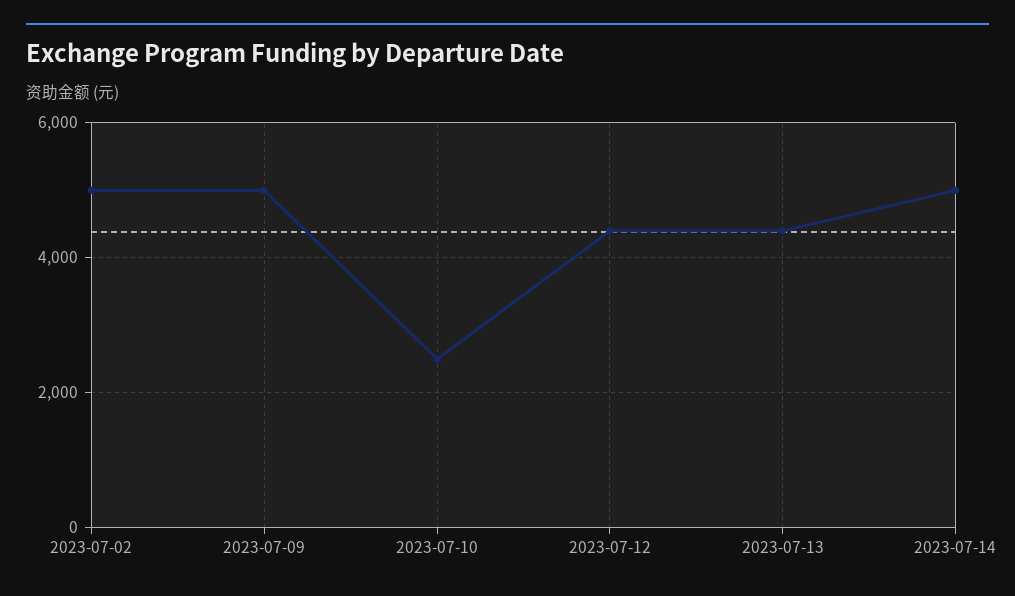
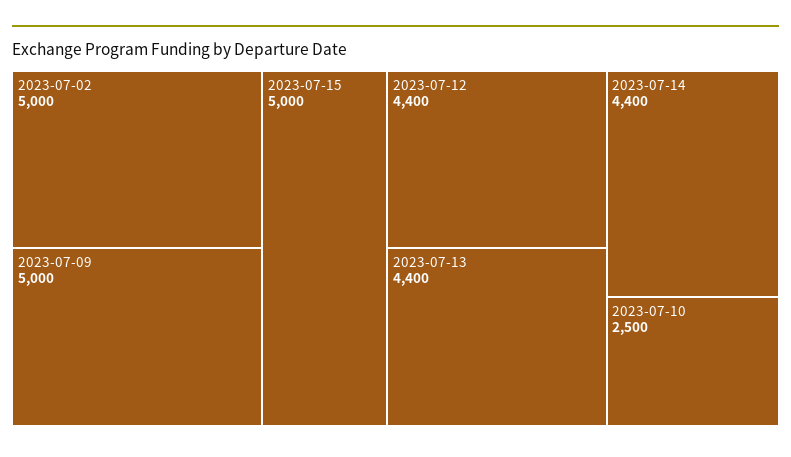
2023-07-14: 5000 -> 4400
2023-07-15: none -> 5000

